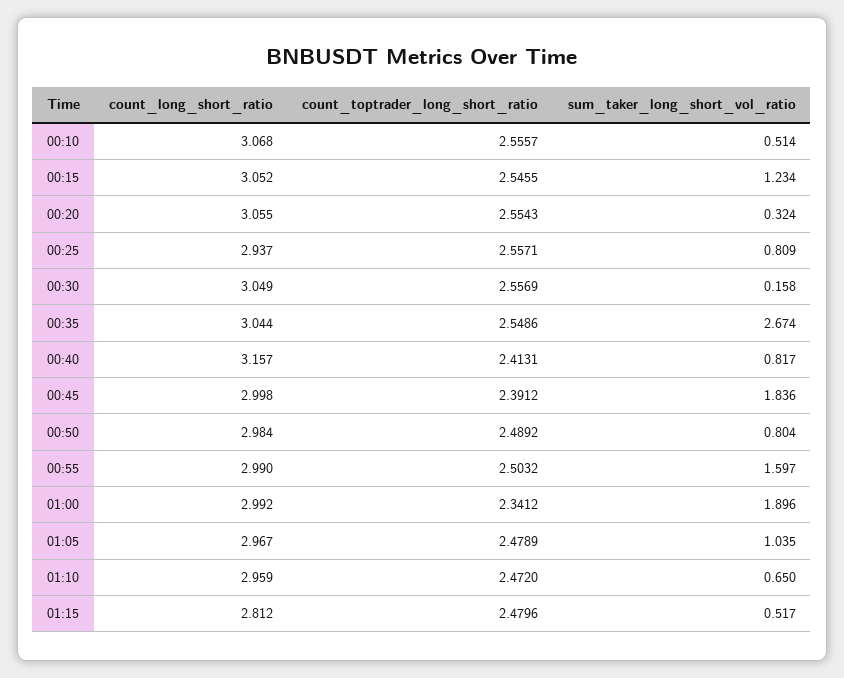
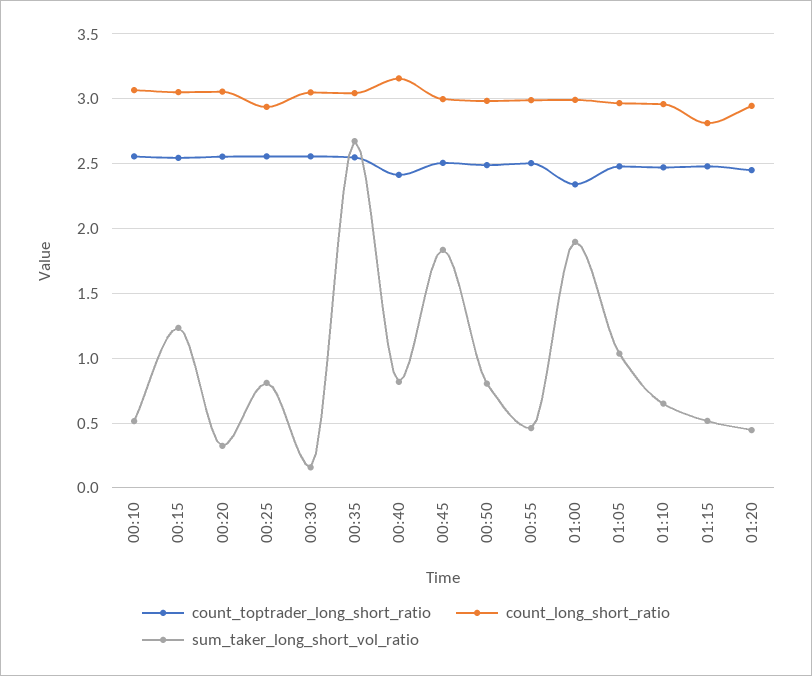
count_toptrader_long_short_ratio, 00:45: 2.3912 -> 2.5
sum_taker_long_short_vol_ratio, 00:55: 1.597 -> 0.45
count_toptrader_long_short_ratio, 01:20: none -> 2.45
count_long_short_ratio, 01:20: none -> 2.95
sum_taker_long_short_vol_ratio, 01:20: none -> 0.45

